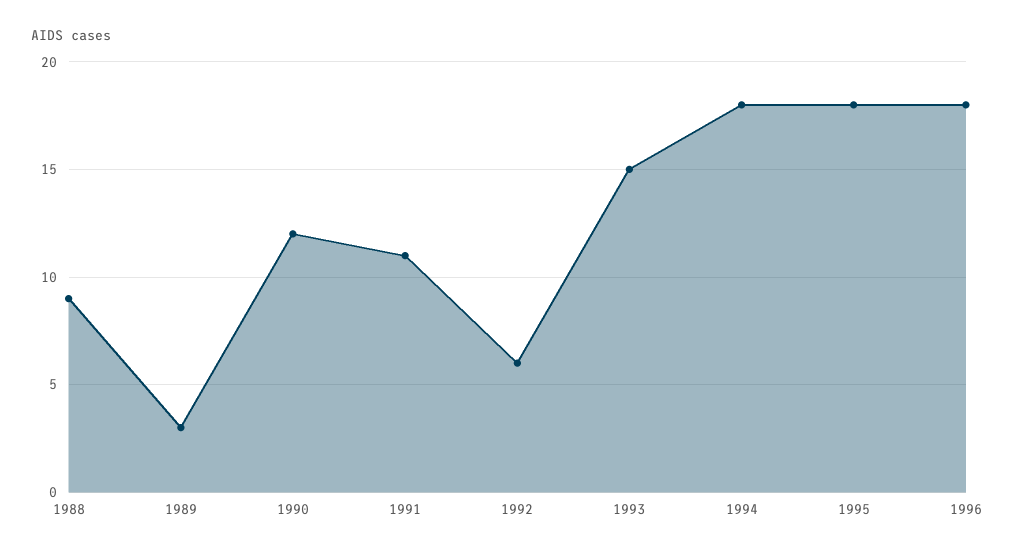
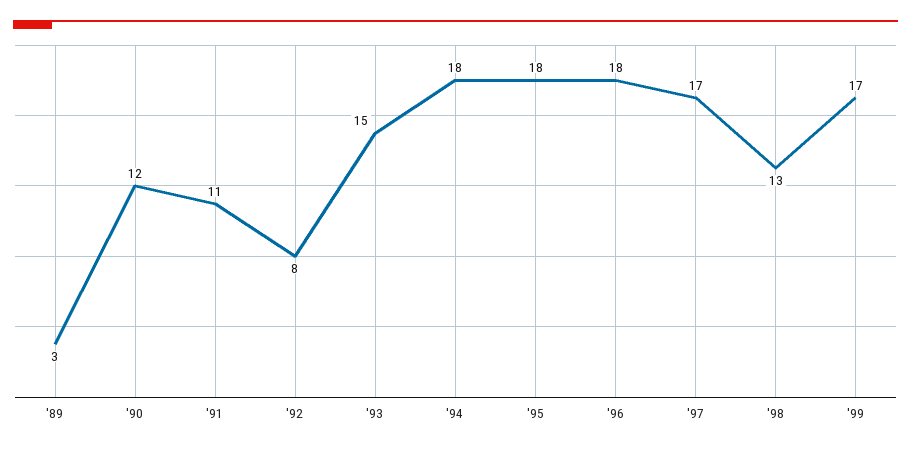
1988: 9 -> none
1992: 6 -> 8
'97: none -> 17
'98: none -> 13
'99: none -> 17

